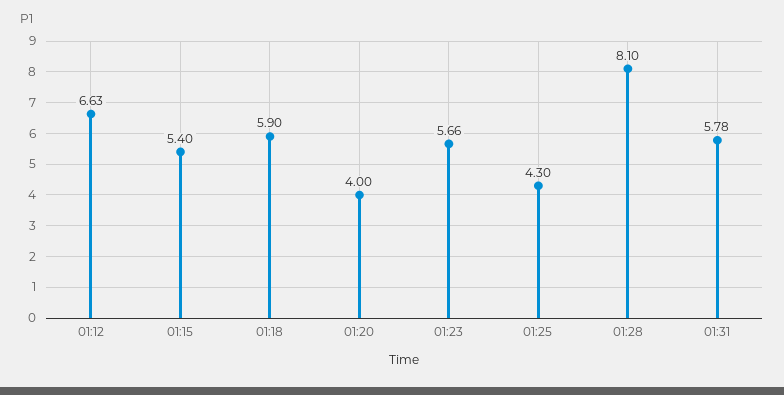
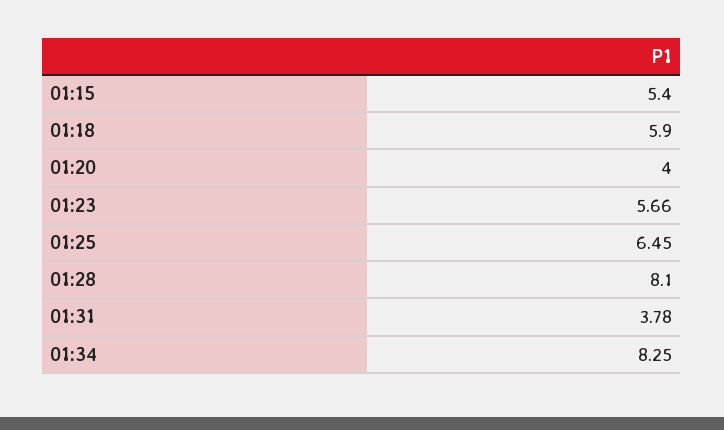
01:12: 6.63 -> none
01:25: 4.3 -> 6.45
01:31: 5.78 -> 3.78
01:34: none -> 8.25

